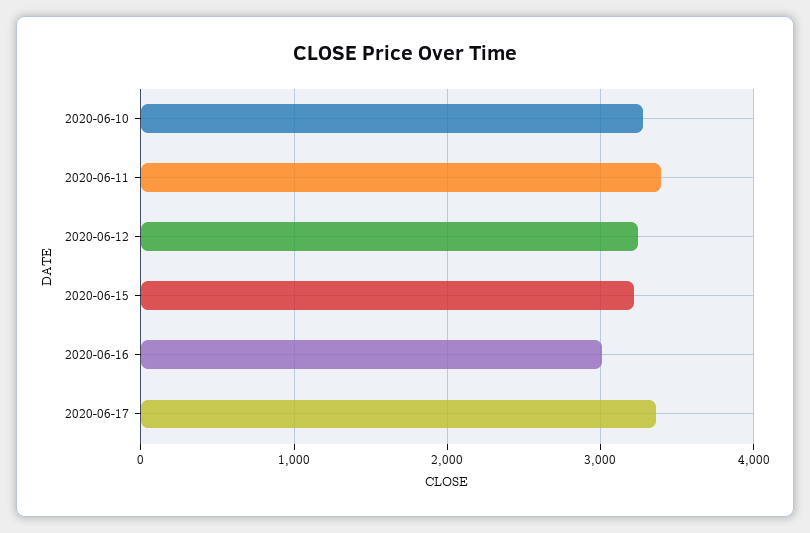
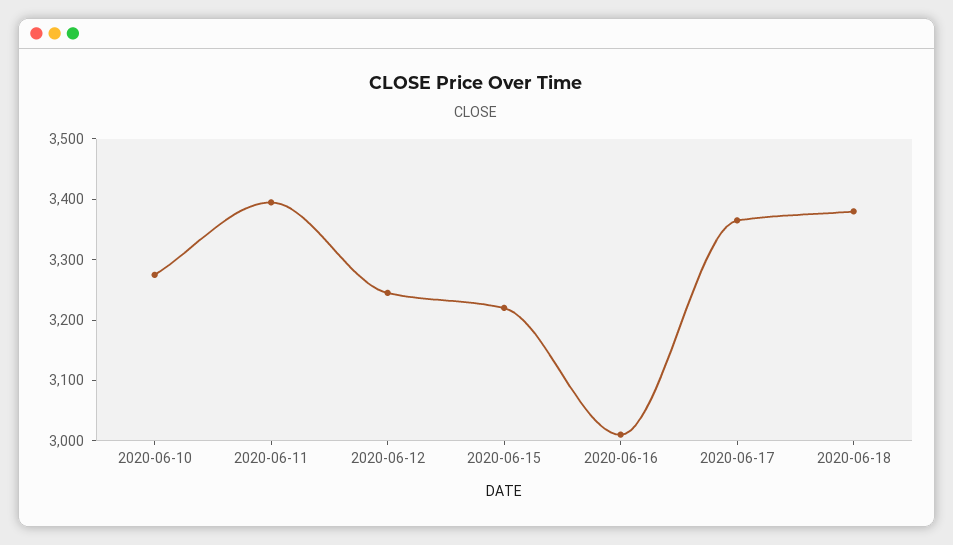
2020-06-18: none -> 3380

